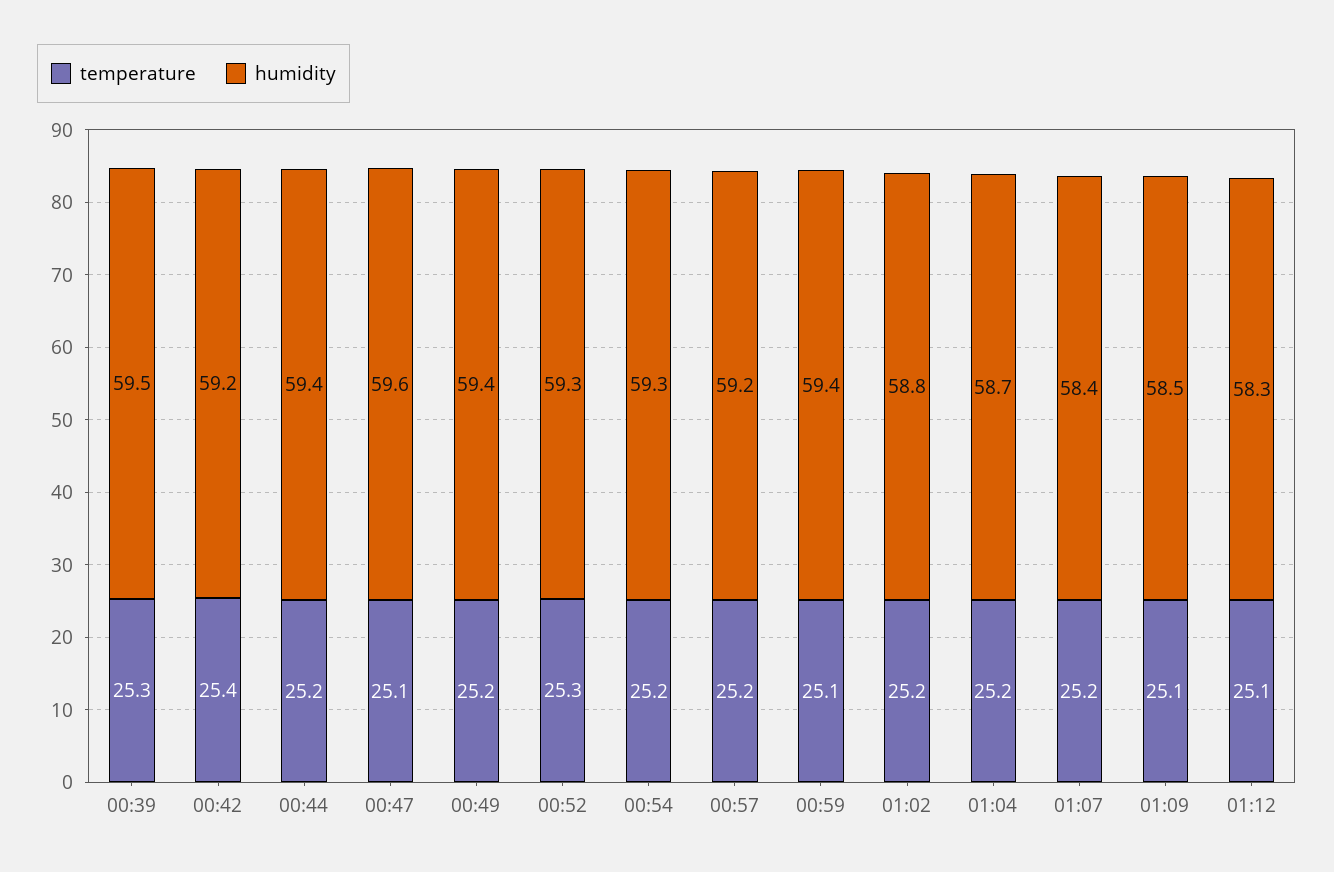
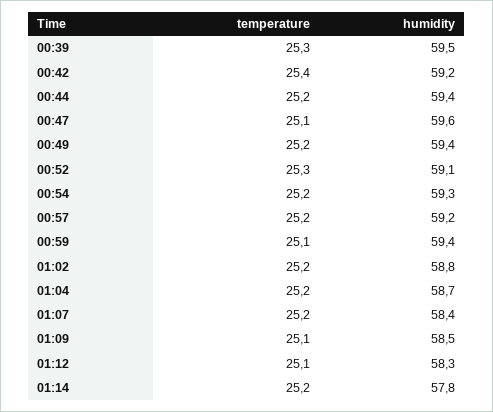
humidity, 00:52: 59.3 -> 59.1
temperature, 01:14: none -> 25.2
humidity, 01:14: none -> 57.8

